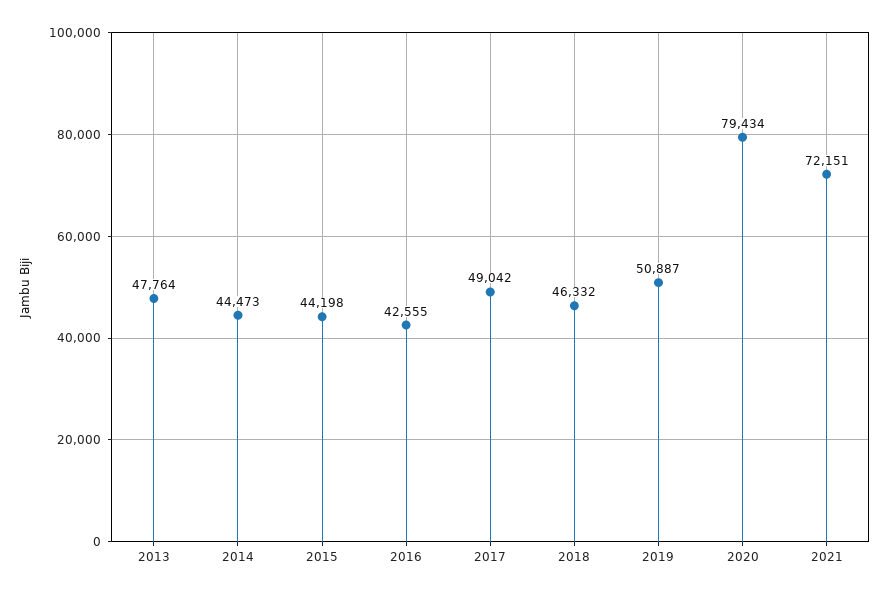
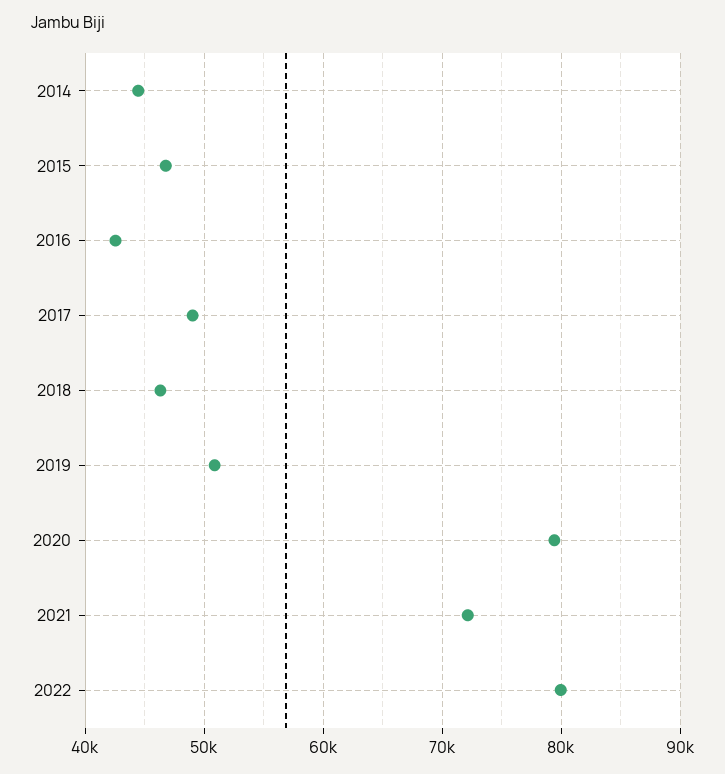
2013: 47764 -> none
2015: 44198 -> 47000
2022: none -> 80000

